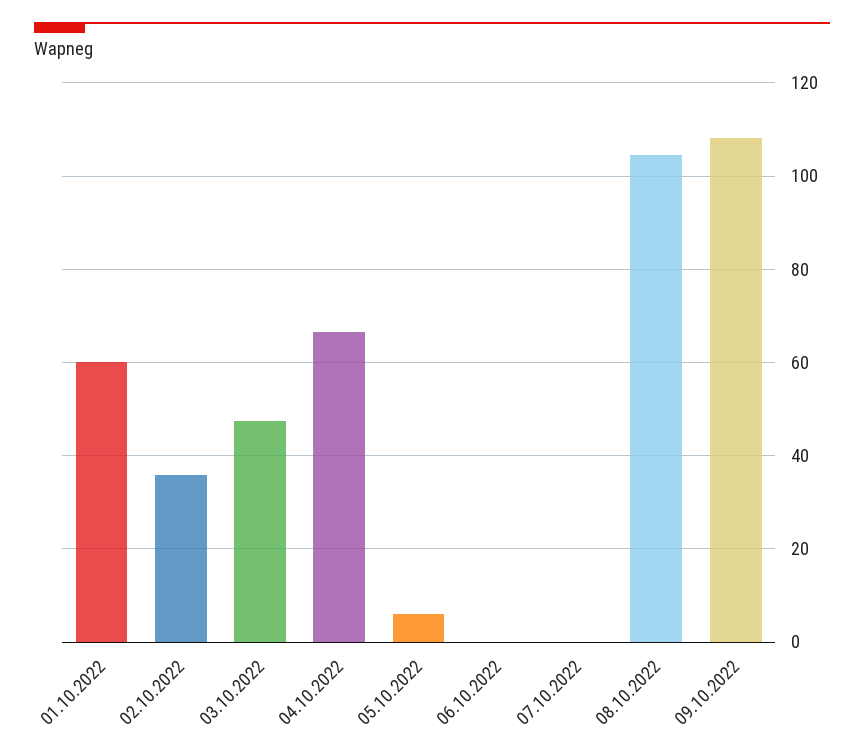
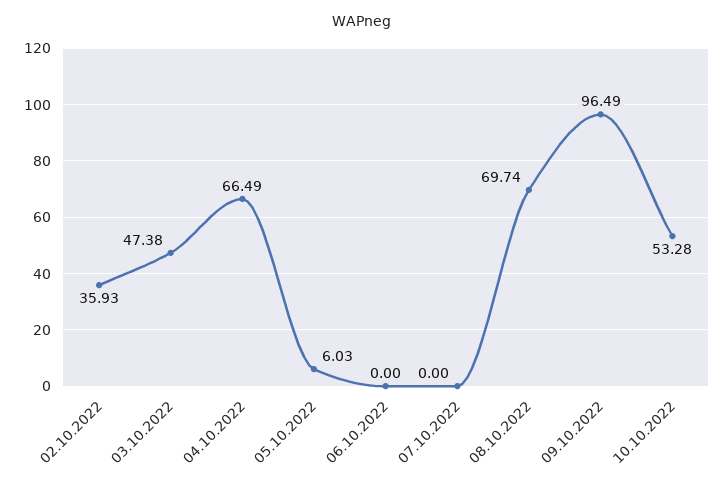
01.10.2022: 60 -> none
08.10.2022: 104 -> 69.74
09.10.2022: 108 -> 96.49
10.10.2022: none -> 53.28

